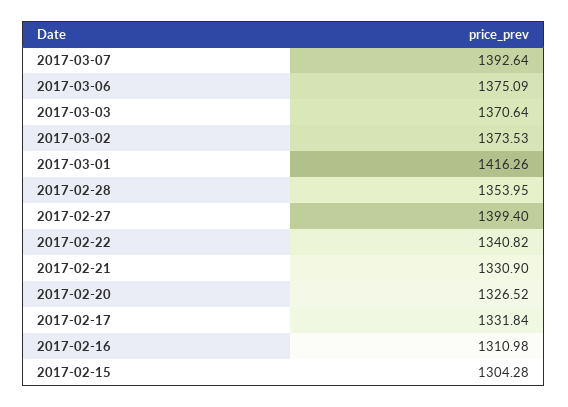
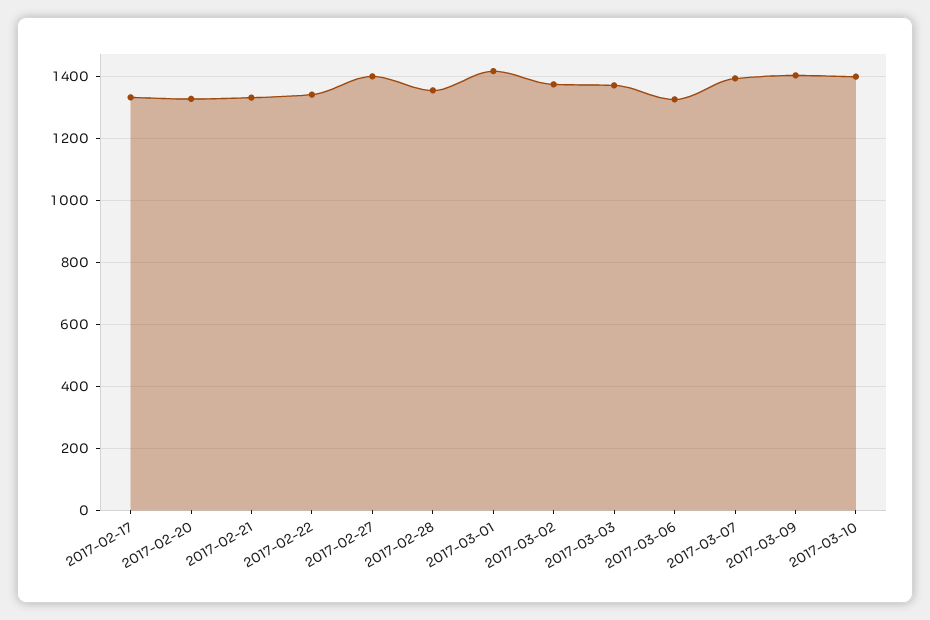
2017-03-06: 1375.09 -> 1320
2017-02-16: 1310.98 -> none
2017-02-15: 1304.28 -> none
2017-03-09: none -> 1400
2017-03-10: none -> 1400

